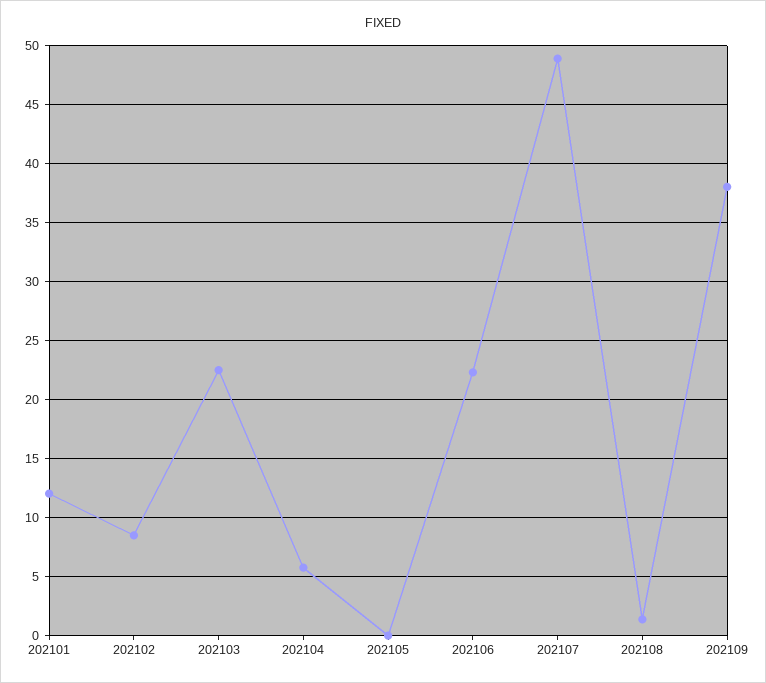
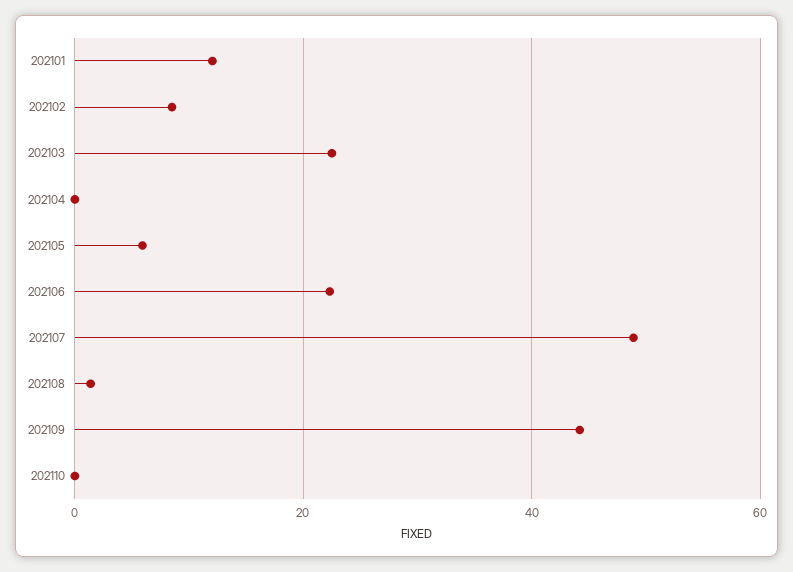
202104: 6 -> 0
202105: 0 -> 6
202109: 38 -> 44
202110: none -> 0

